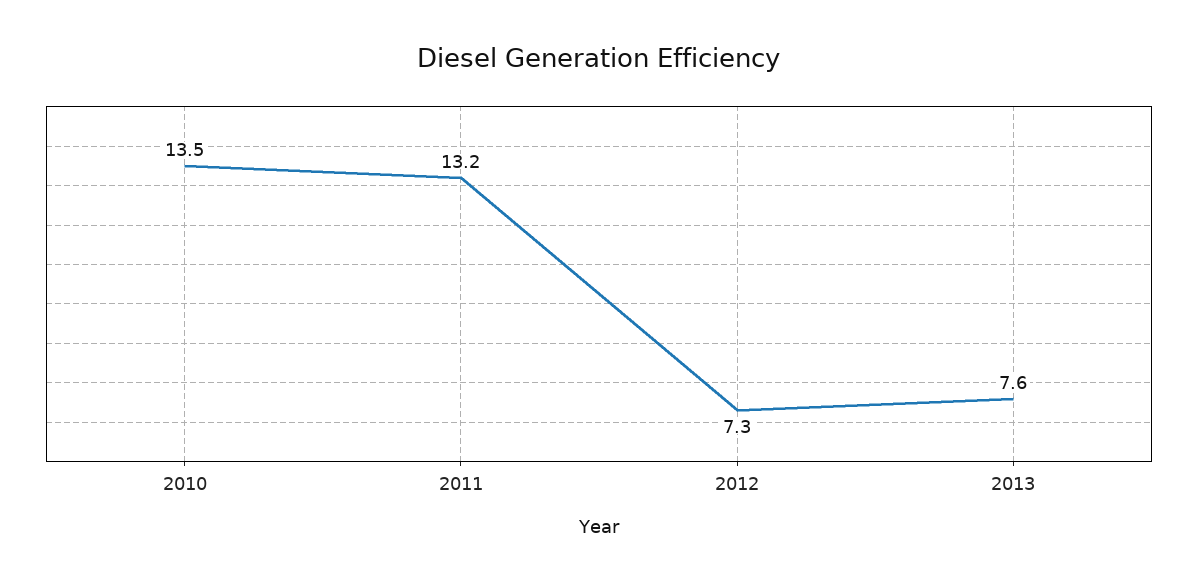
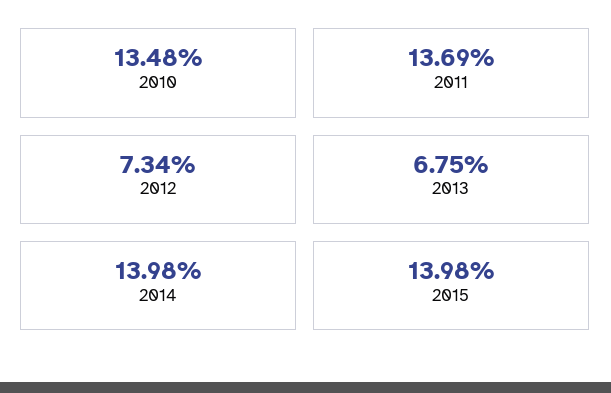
2011: 13.2 -> 13.69
2013: 7.6 -> 6.75
2014: none -> 13.98
2015: none -> 13.98

